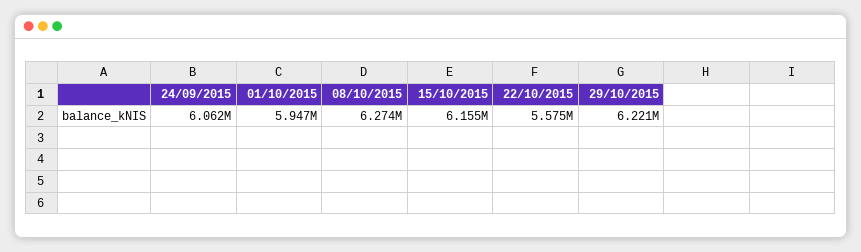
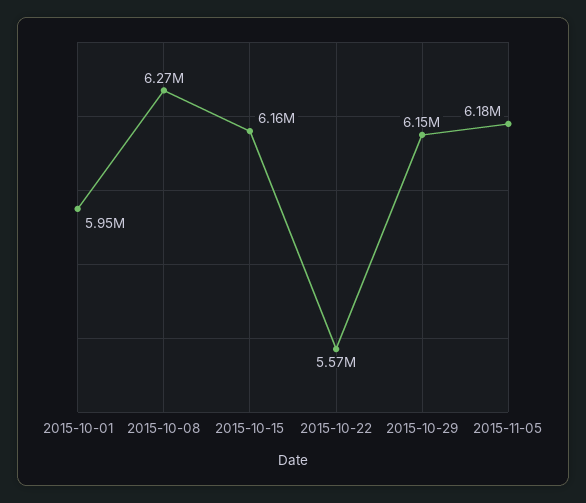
24/09/2015: 6062000 -> none
29/10/2015: 6221000 -> 6150000
2015-11-05: none -> 6180000

